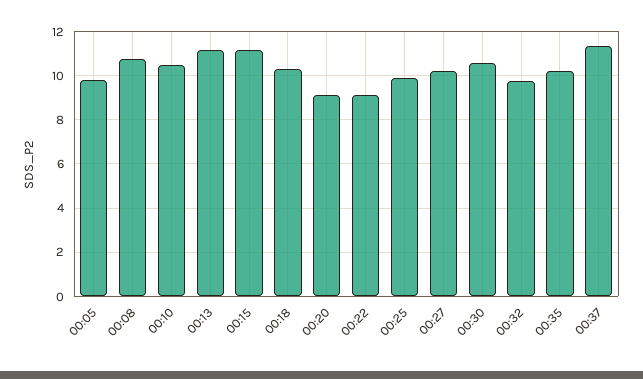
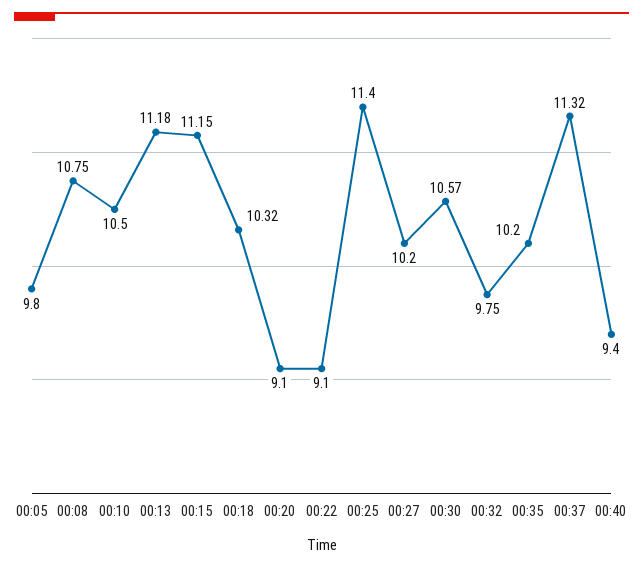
00:25: 10 -> 11.4
00:40: none -> 9.4

